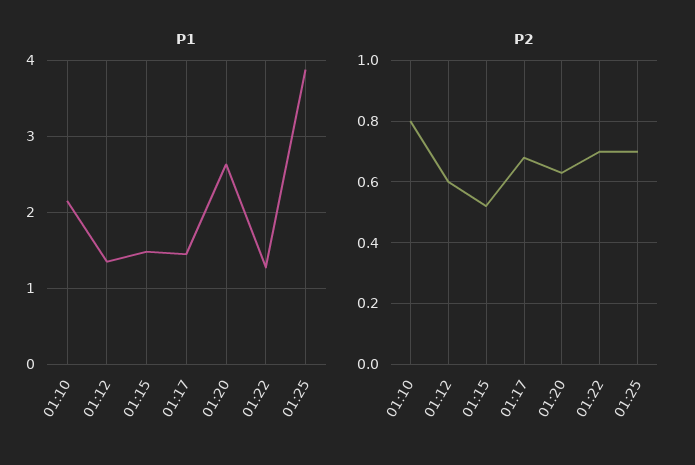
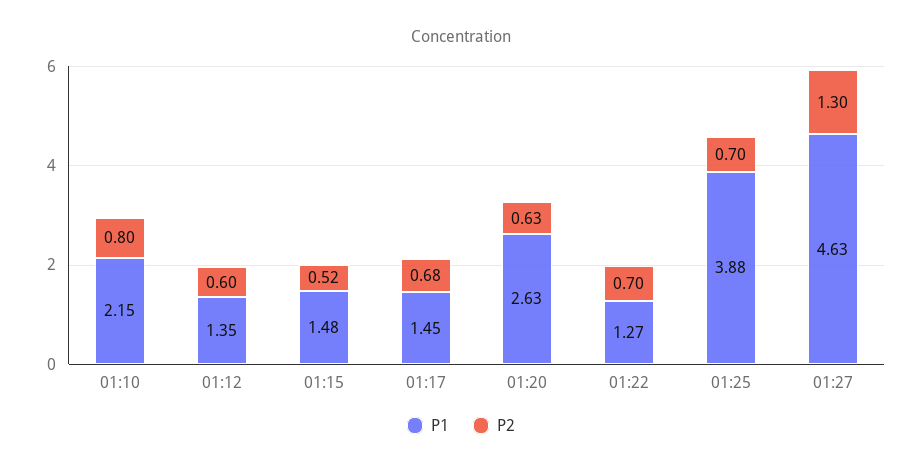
P1, 01:27: none -> 4.63
P2, 01:27: none -> 1.3

